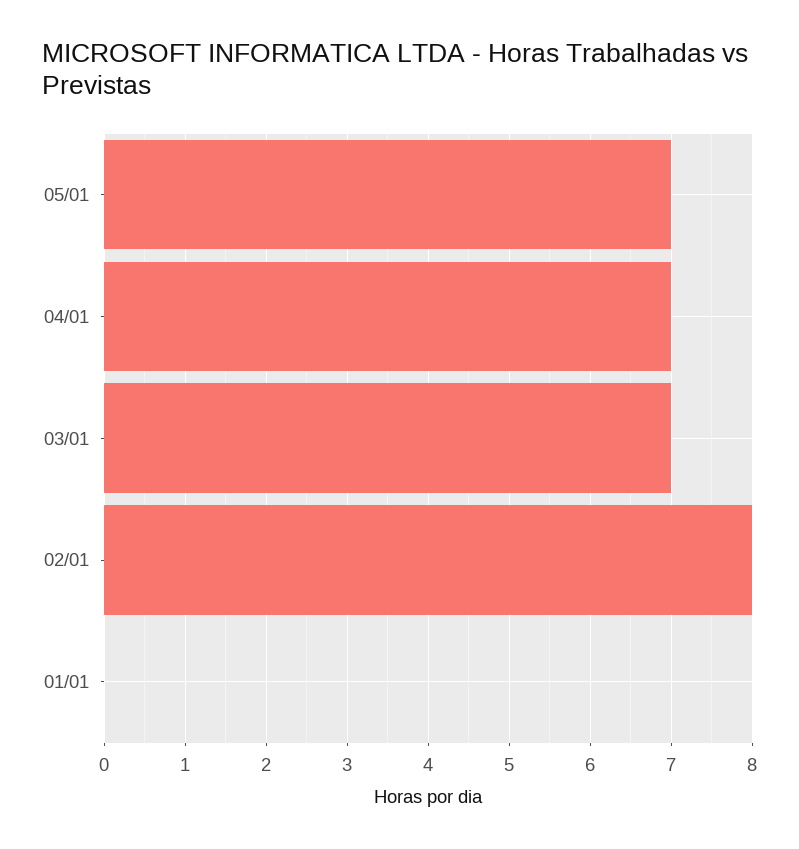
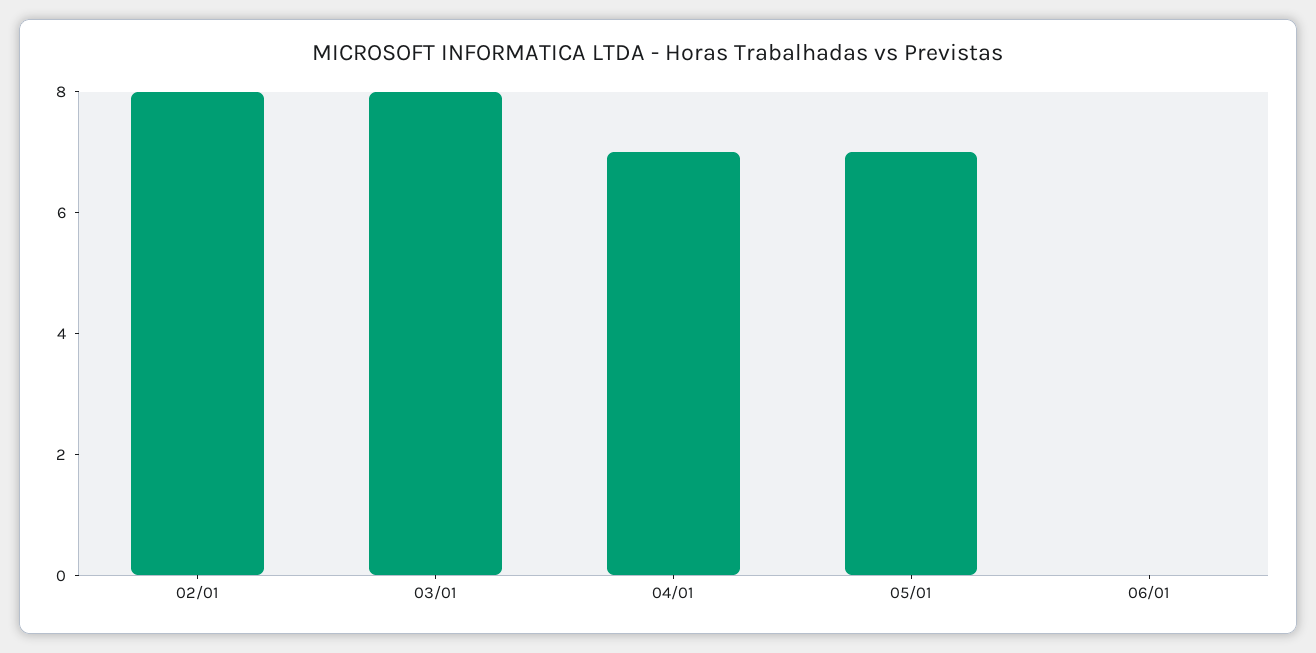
03/01: 7 -> 8
01/01: 0 -> none
06/01: none -> 0

